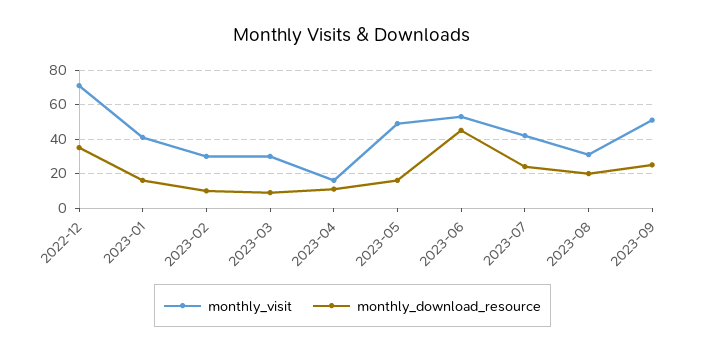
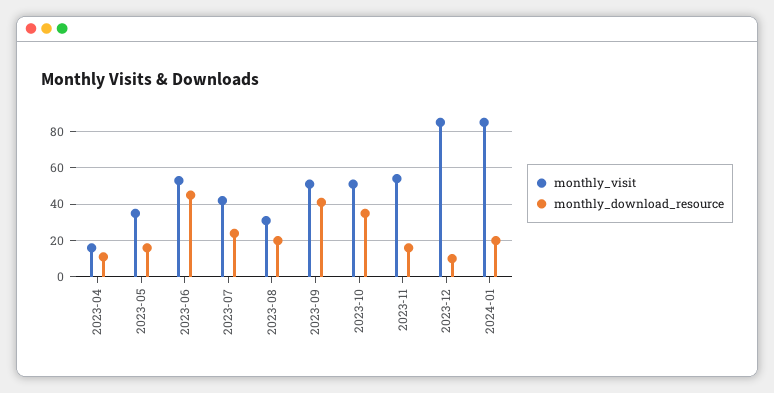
monthly_visit, 2022-12: 70 -> none
monthly_download_resource, 2022-12: 35 -> none
monthly_visit, 2023-01: 40 -> none
monthly_download_resource, 2023-01: 15 -> none
monthly_visit, 2023-02: 30 -> none
monthly_download_resource, 2023-02: 10 -> none
monthly_visit, 2023-03: 30 -> none
monthly_download_resource, 2023-03: 10 -> none
monthly_visit, 2023-05: 50 -> 35
monthly_download_resource, 2023-09: 25 -> 40
monthly_visit, 2023-10: none -> 50
monthly_download_resource, 2023-10: none -> 35
monthly_visit, 2023-11: none -> 55
monthly_download_resource, 2023-11: none -> 15
monthly_visit, 2023-12: none -> 85
monthly_download_resource, 2023-12: none -> 10
monthly_visit, 2024-01: none -> 85
monthly_download_resource, 2024-01: none -> 20

